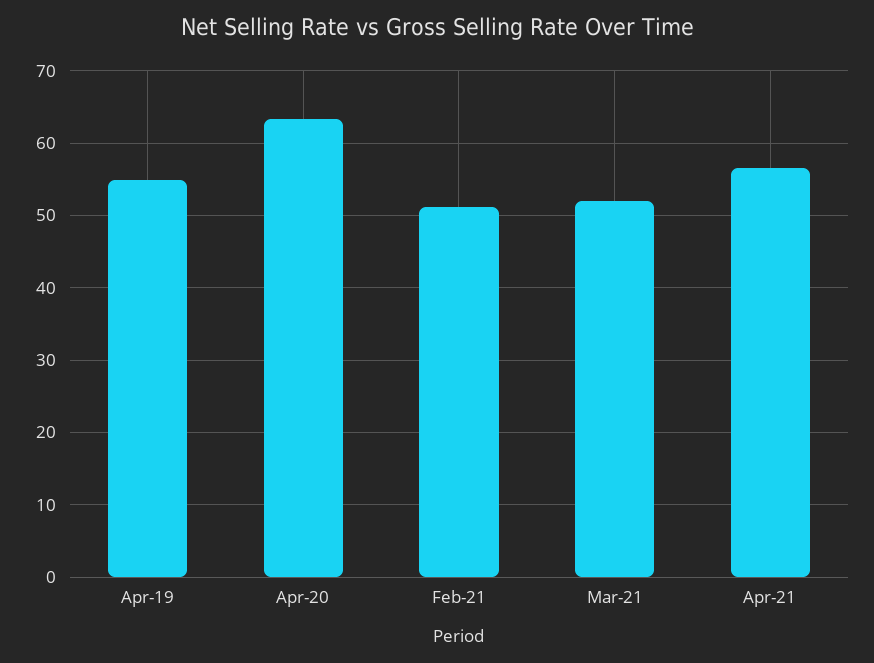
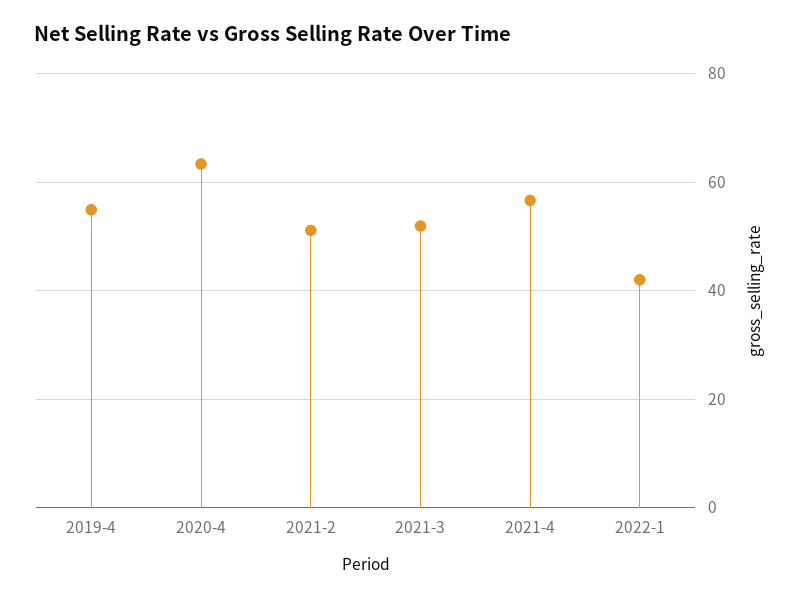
2022-1: none -> 42

